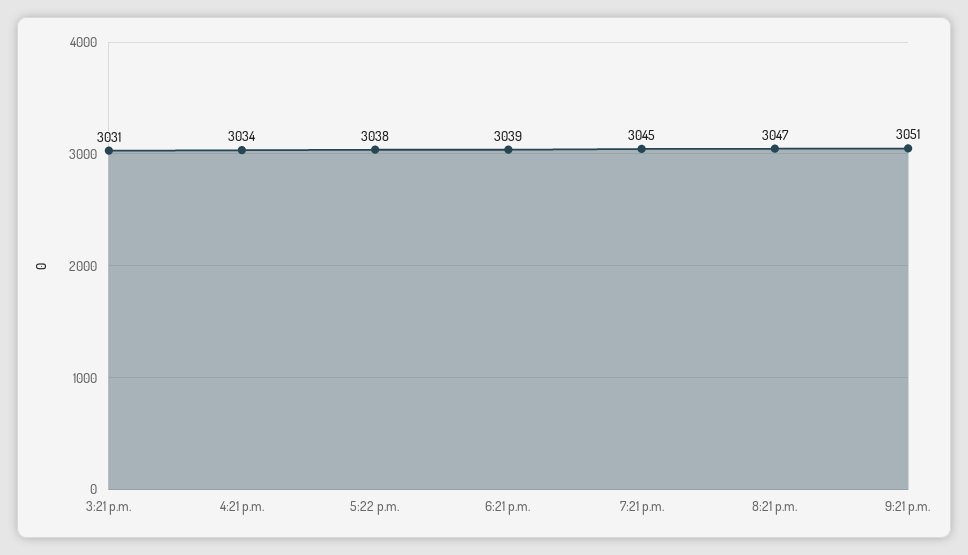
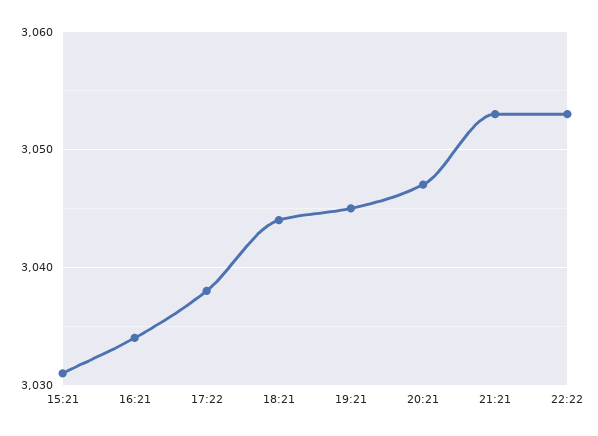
6:21 p.m.: 3039 -> 3044
9:21 p.m.: 3051 -> 3053
22:22: none -> 3053

